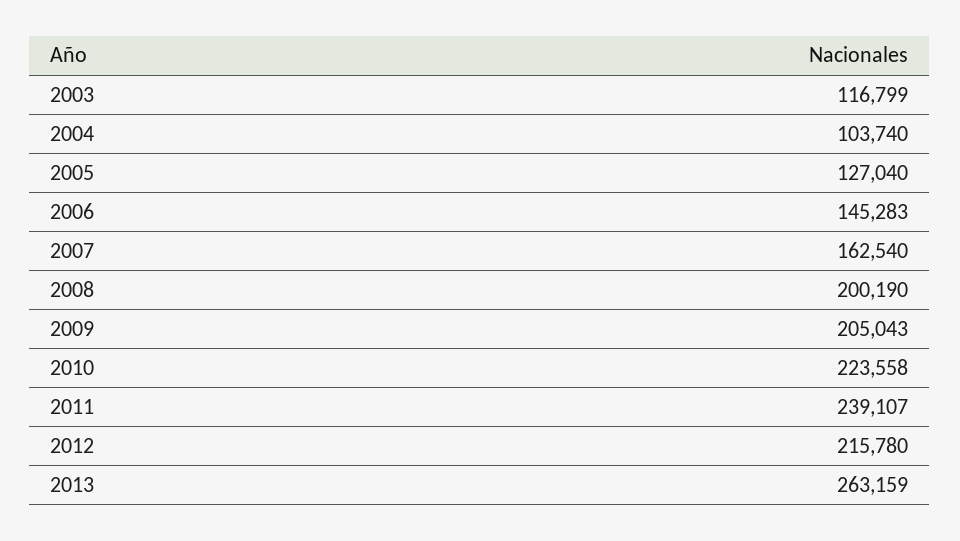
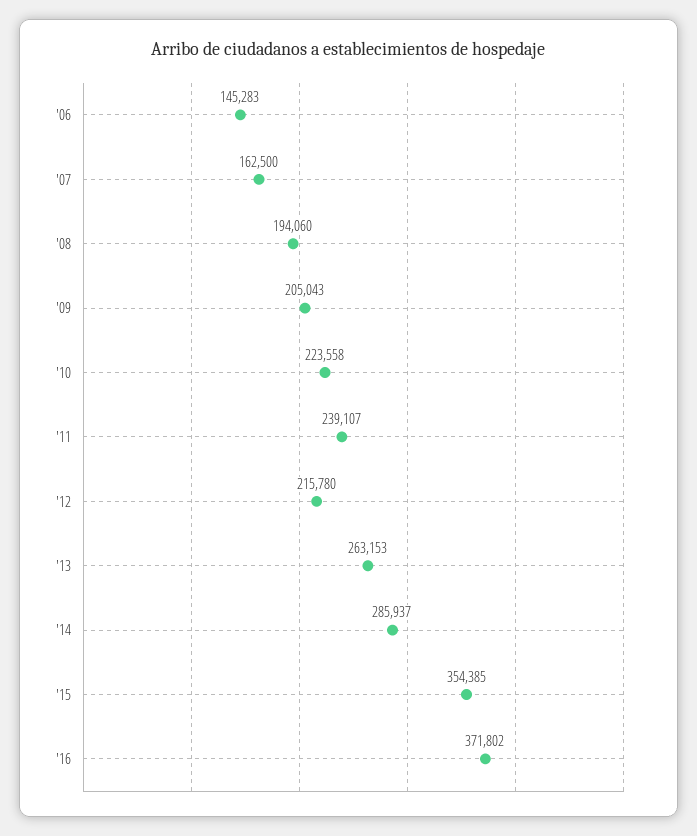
2003: 116799 -> none
2004: 103740 -> none
2005: 127040 -> none
2007: 162540 -> 162500
2008: 200190 -> 194060
2013: 263159 -> 263153
'14: none -> 285937
'15: none -> 354385
'16: none -> 371802

